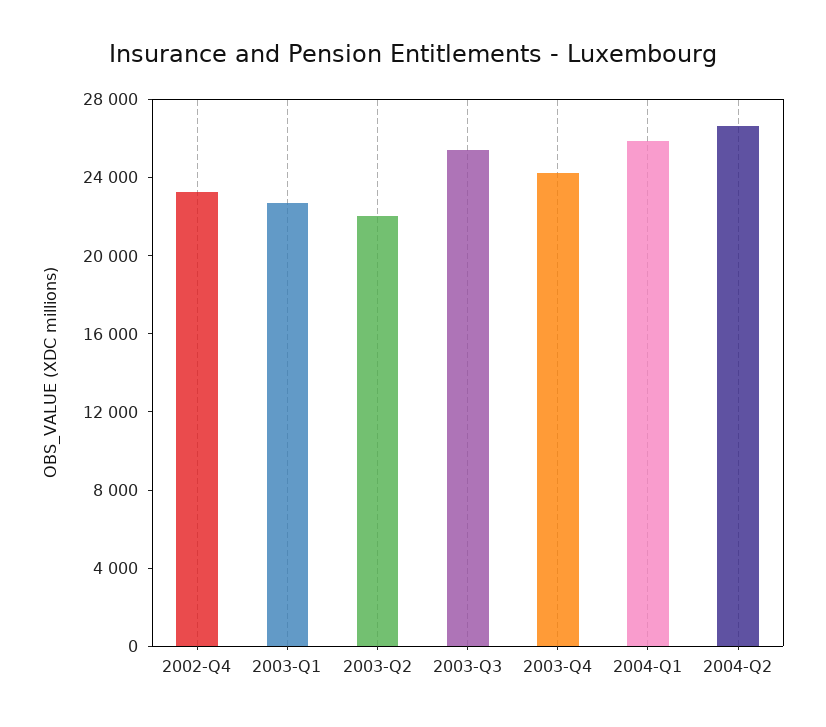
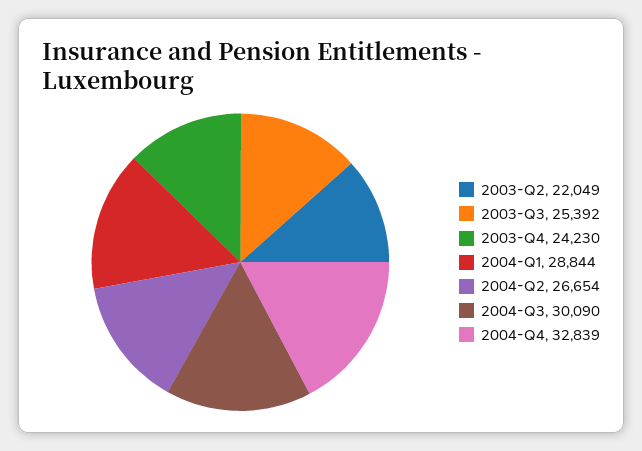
2002-Q4: 23000 -> none
2003-Q1: 23000 -> none
2004-Q1: 26000 -> 28844
2004-Q3: none -> 30090
2004-Q4: none -> 32839

